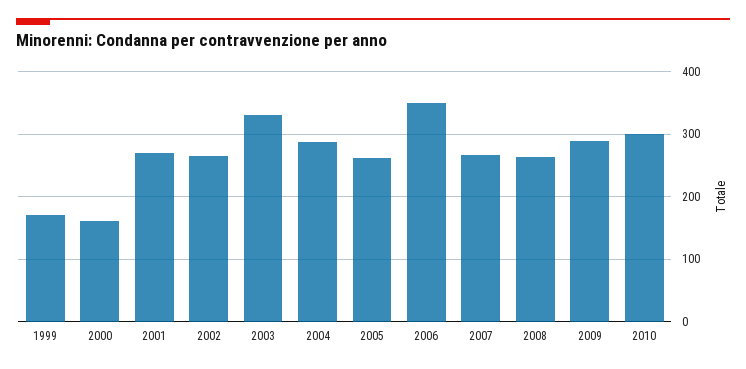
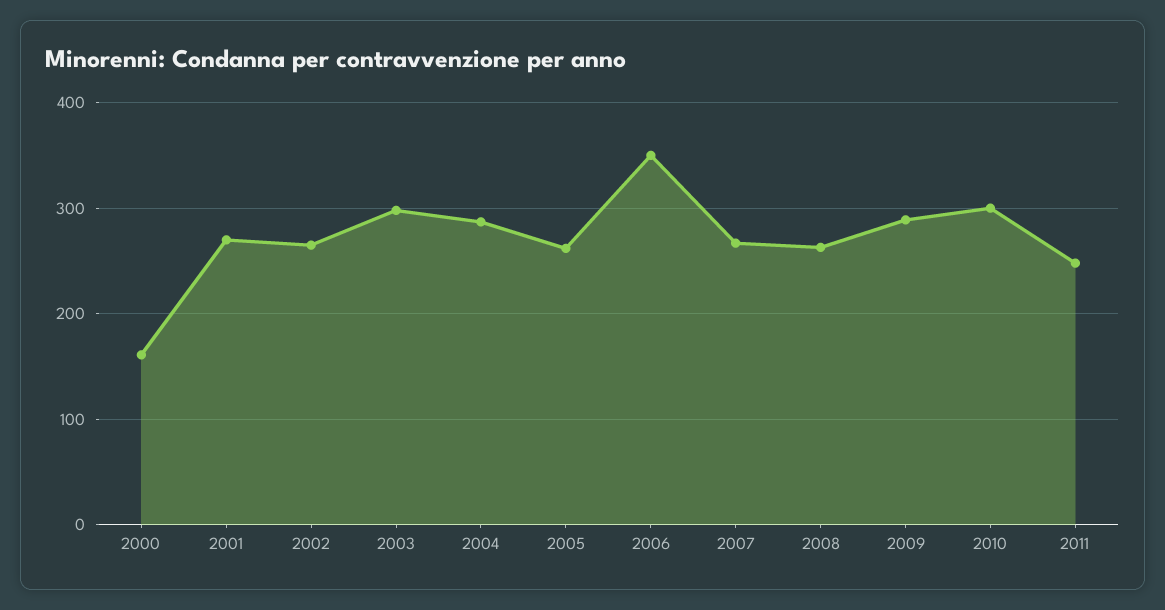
1999: 170 -> none
2003: 330 -> 300
2011: none -> 250

